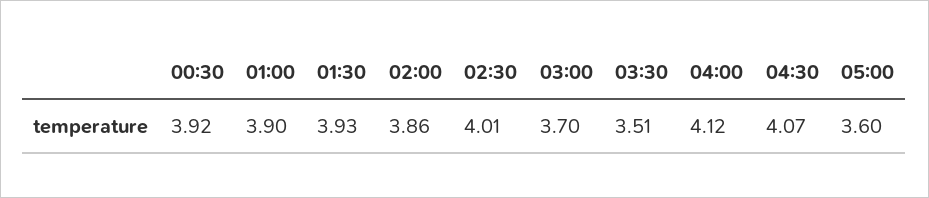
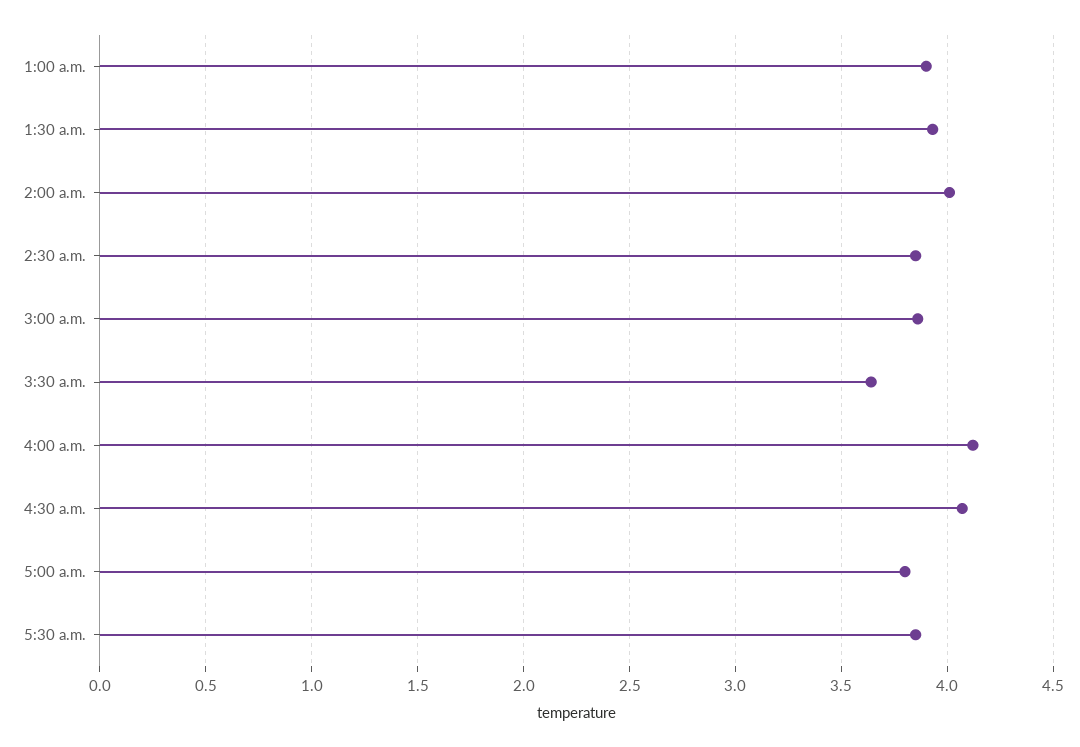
00:30: 3.92 -> none
02:00: 3.86 -> 4
02:30: 4.01 -> 3.85
03:00: 3.7 -> 3.85
03:30: 3.51 -> 3.65
05:00: 3.6 -> 3.8
5:30 a.m.: none -> 3.85

